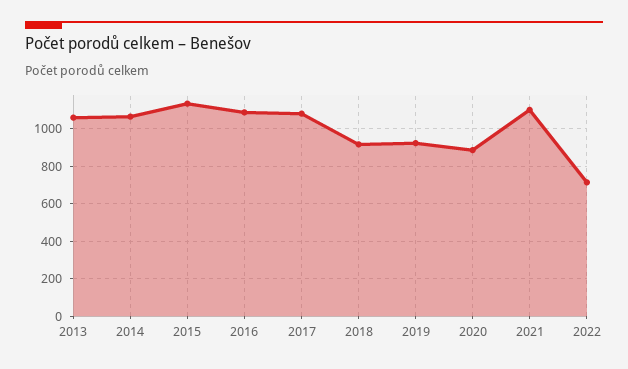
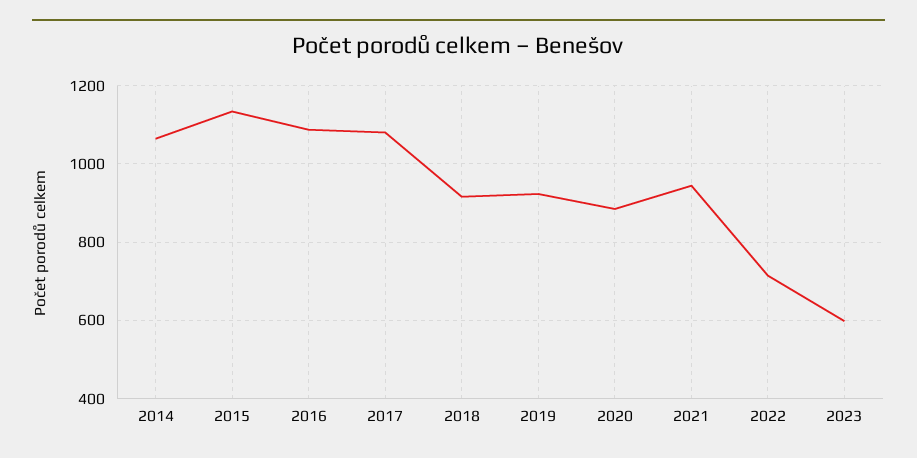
2013: 1050 -> none
2021: 1100 -> 940
2023: none -> 600

